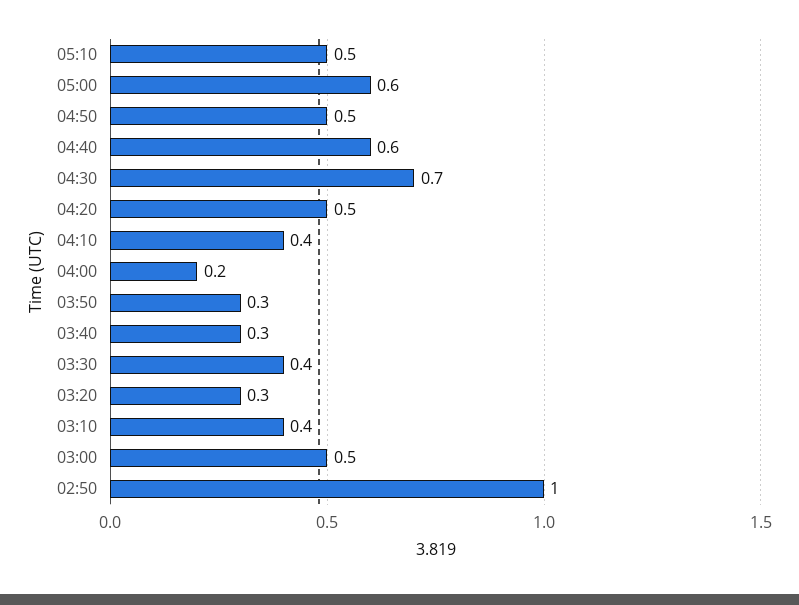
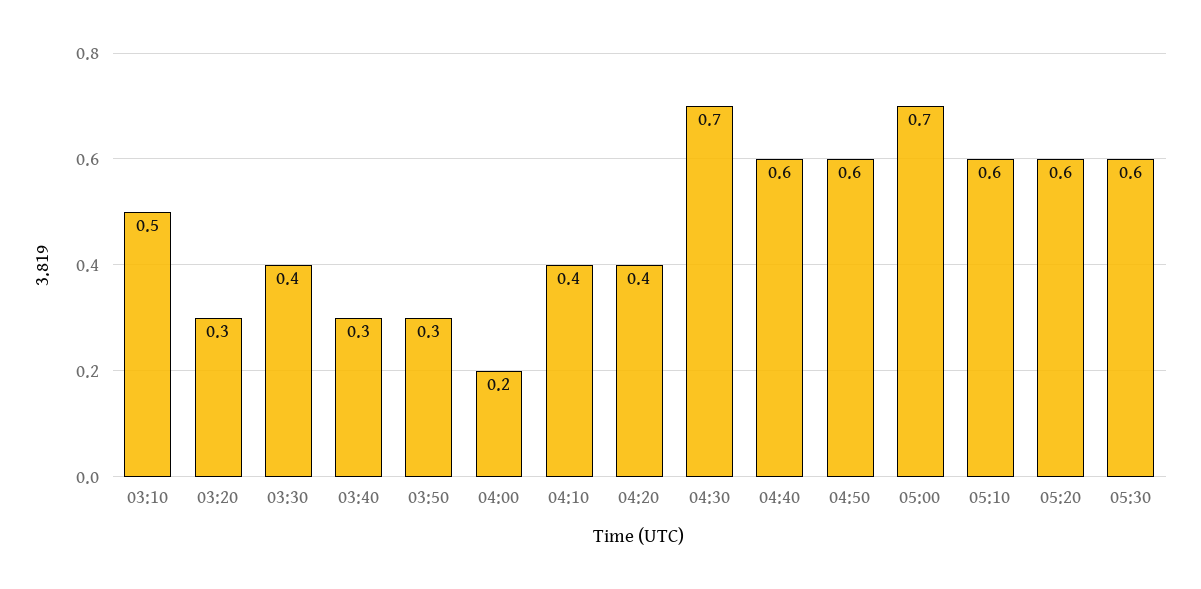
05:10: 0.5 -> 0.6
05:00: 0.6 -> 0.7
04:50: 0.5 -> 0.6
04:20: 0.5 -> 0.4
03:10: 0.4 -> 0.5
03:00: 0.5 -> none
02:50: 1 -> none
05:20: none -> 0.6
05:30: none -> 0.6

